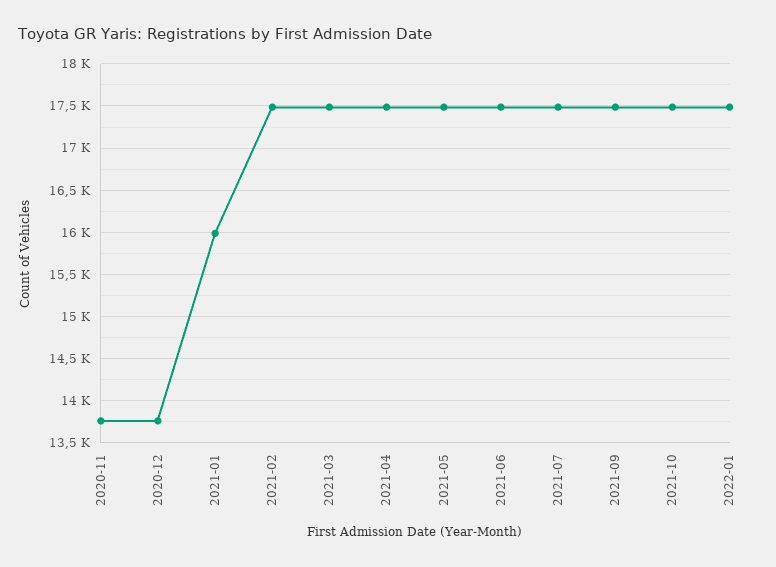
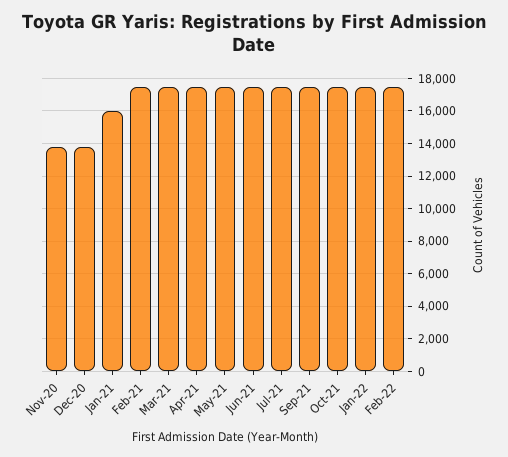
Feb-22: none -> 17500

